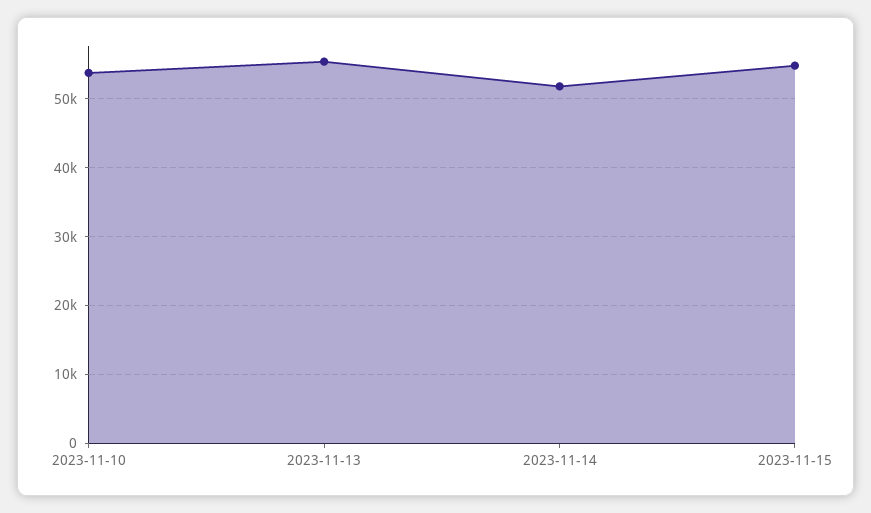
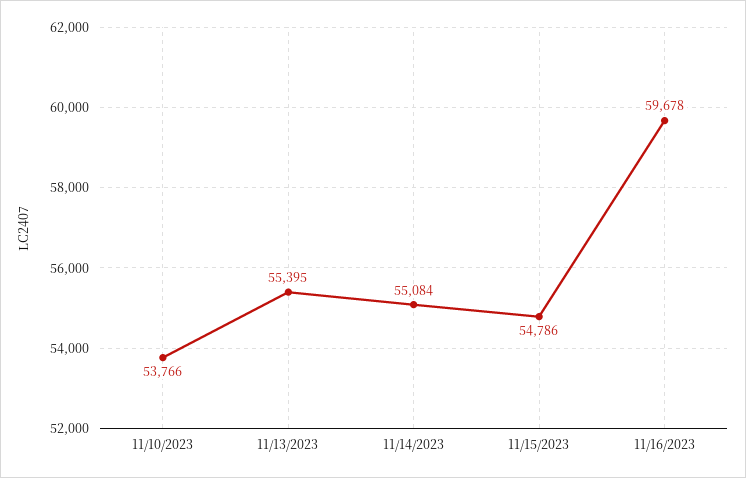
2023-11-14: 52000 -> 55084
11/16/2023: none -> 59678

